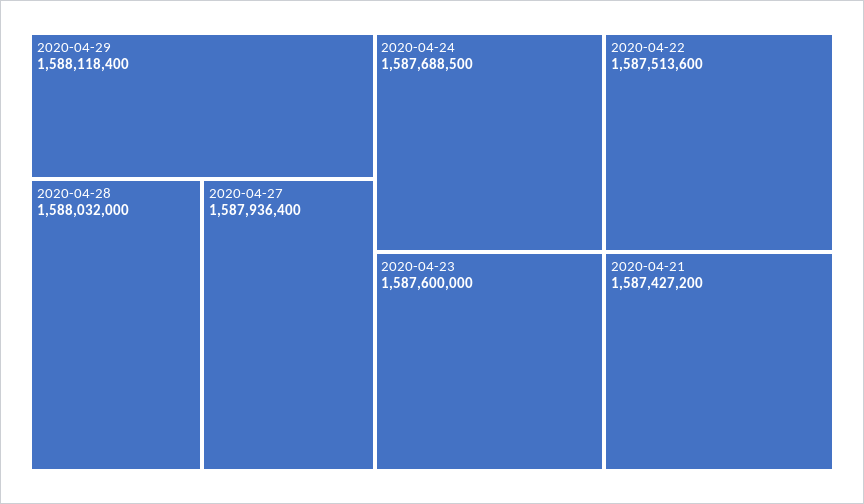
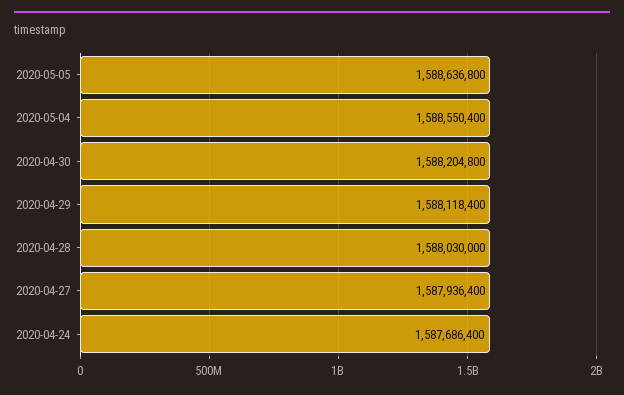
2020-04-28: 1588032000 -> 1588030000
2020-04-24: 1587688500 -> 1587686400
2020-04-23: 1587600000 -> none
2020-04-22: 1587513600 -> none
2020-04-21: 1587427200 -> none
2020-05-05: none -> 1588636800
2020-05-04: none -> 1588550400
2020-04-30: none -> 1588204800

